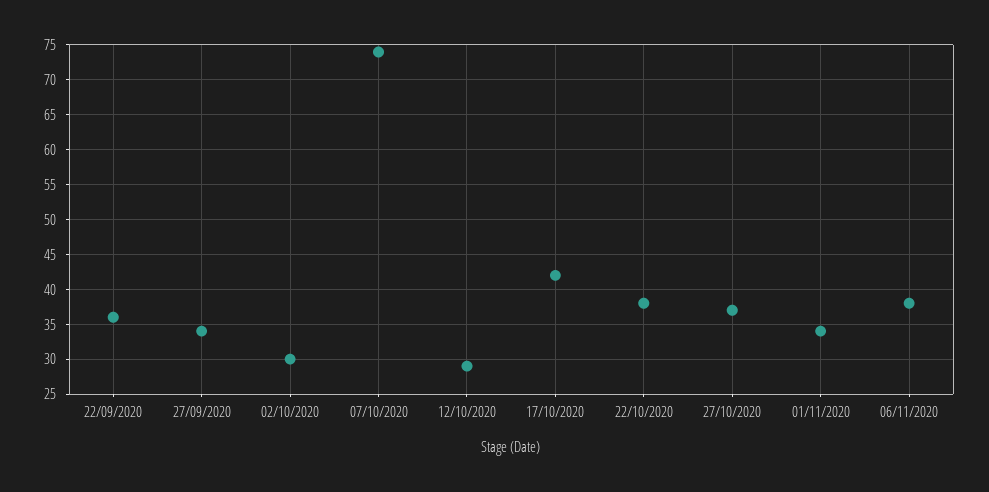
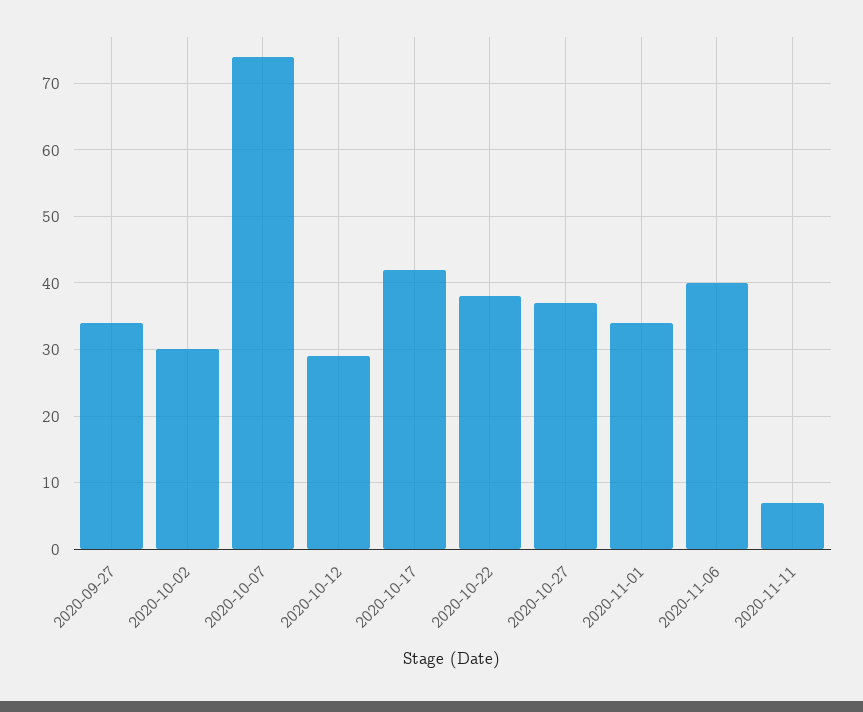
22/09/2020: 36 -> none
06/11/2020: 38 -> 40
2020-11-11: none -> 7

